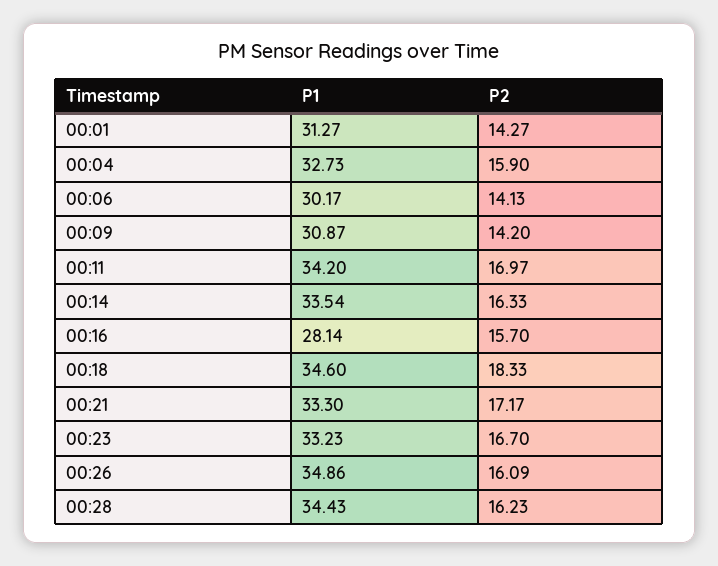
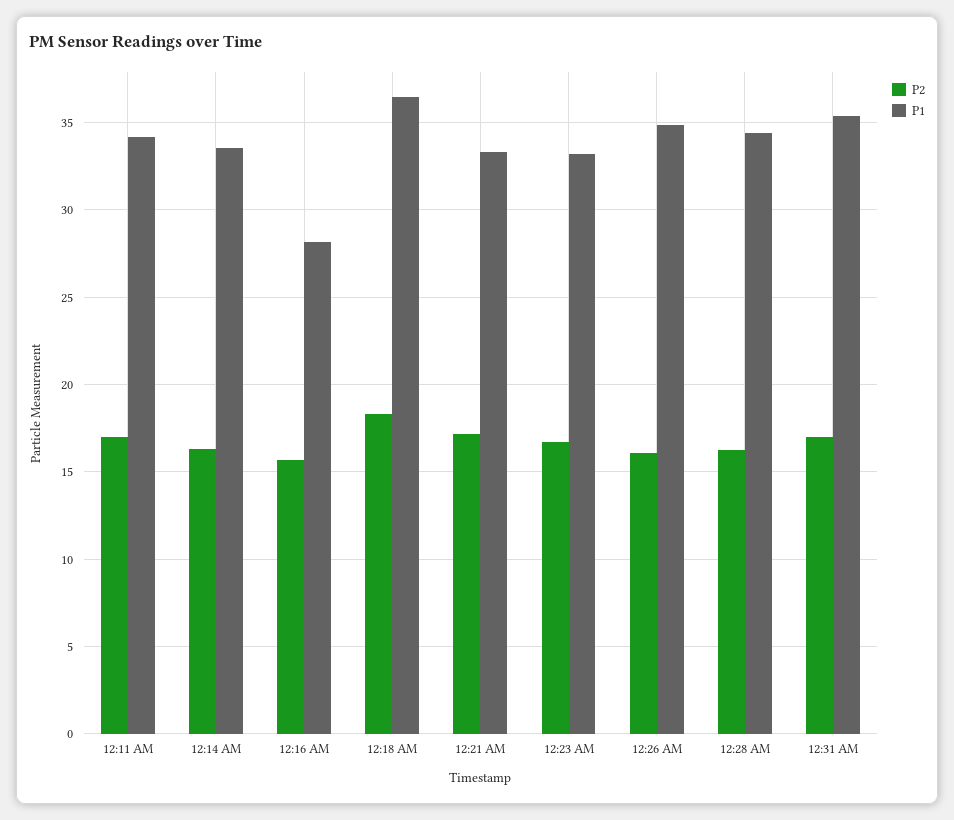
P1, 00:01: 31.27 -> none
P2, 00:01: 14.27 -> none
P1, 00:04: 32.73 -> none
P2, 00:04: 15.9 -> none
P1, 00:06: 30.17 -> none
P2, 00:06: 14.13 -> none
P1, 00:09: 30.87 -> none
P2, 00:09: 14.2 -> none
P1, 00:18: 34.6 -> 36.5
P2, 12:31 AM: none -> 17
P1, 12:31 AM: none -> 35.5

